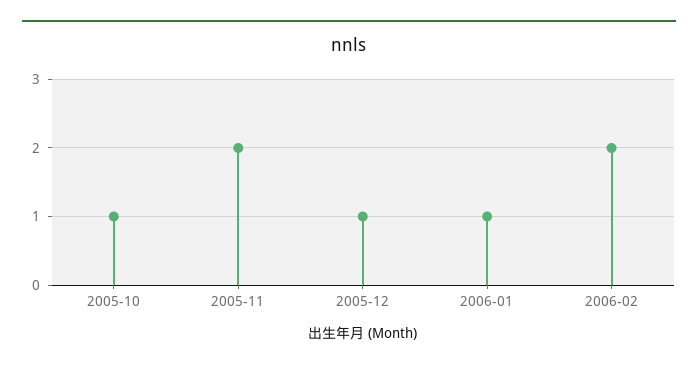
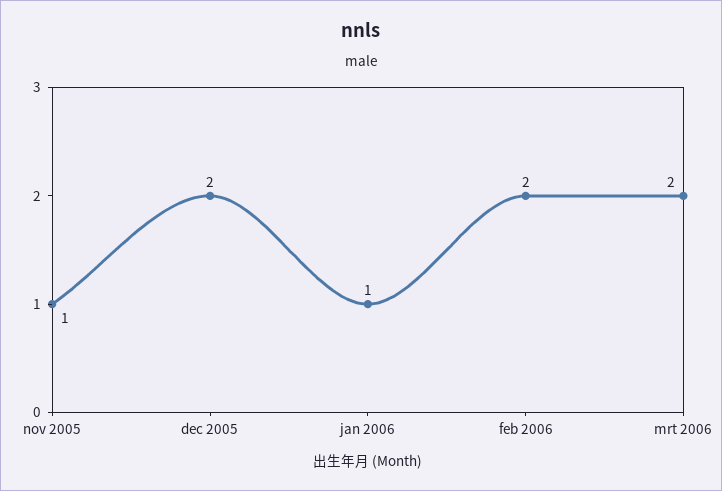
2005-10: 1 -> none
2005-11: 2 -> 1
2005-12: 1 -> 2
mrt 2006: none -> 2

